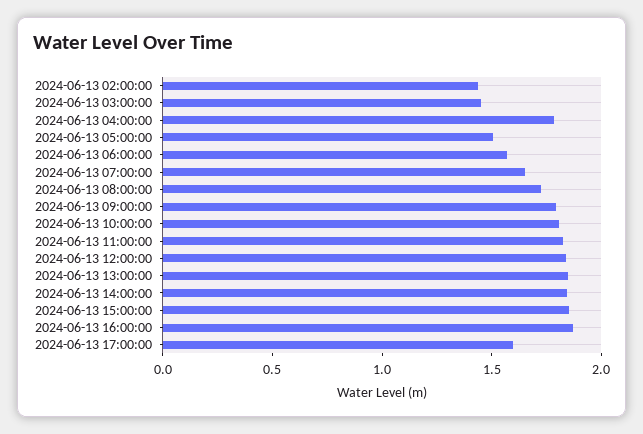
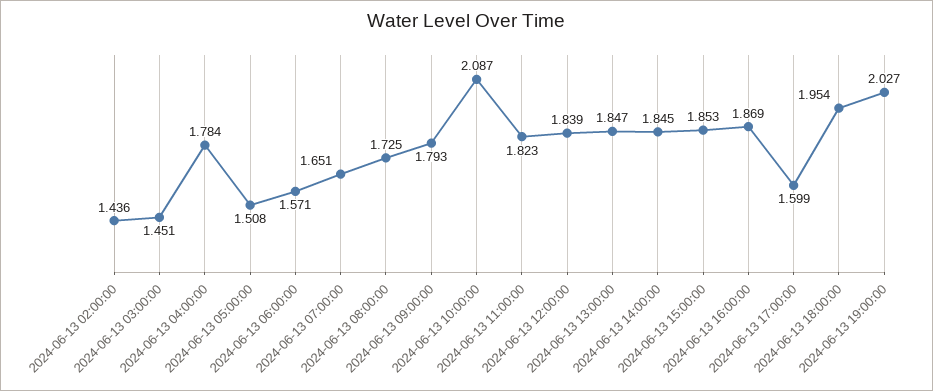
2024-06-13 10:00:00: 1.8 -> 2.087
2024-06-13 18:00:00: none -> 1.954
2024-06-13 19:00:00: none -> 2.027

